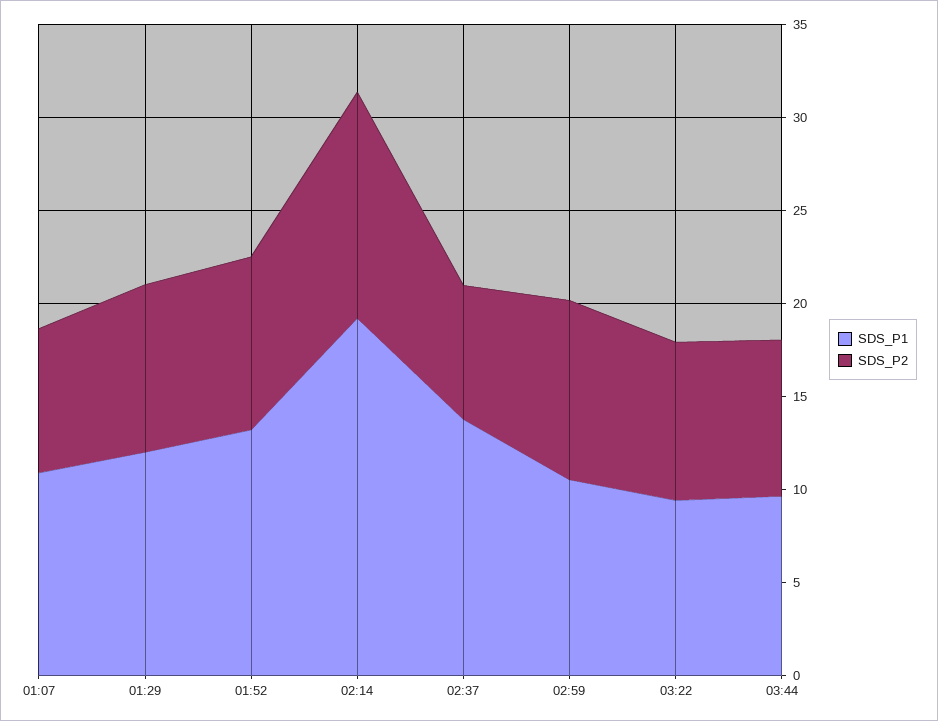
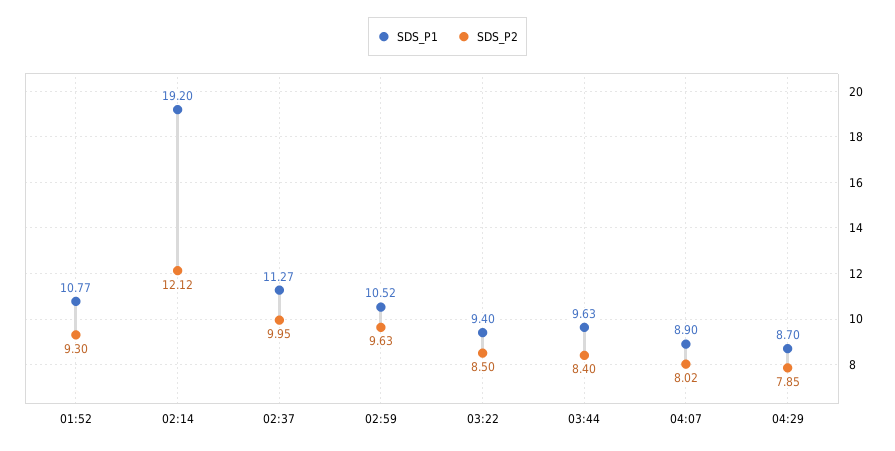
SDS_P1, 01:07: 11 -> none
SDS_P2, 01:07: 8 -> none
SDS_P1, 01:29: 12 -> none
SDS_P2, 01:29: 9 -> none
SDS_P1, 01:52: 13 -> 10.77
SDS_P1, 02:37: 14 -> 11.27
SDS_P2, 02:37: 7 -> 9.95
SDS_P1, 04:07: none -> 8.9
SDS_P2, 04:07: none -> 8.02
SDS_P1, 04:29: none -> 8.7
SDS_P2, 04:29: none -> 7.85

